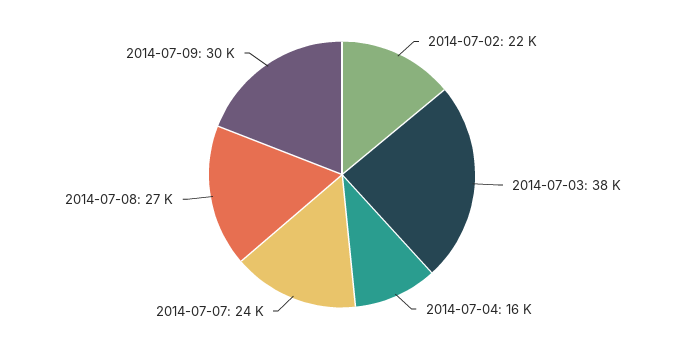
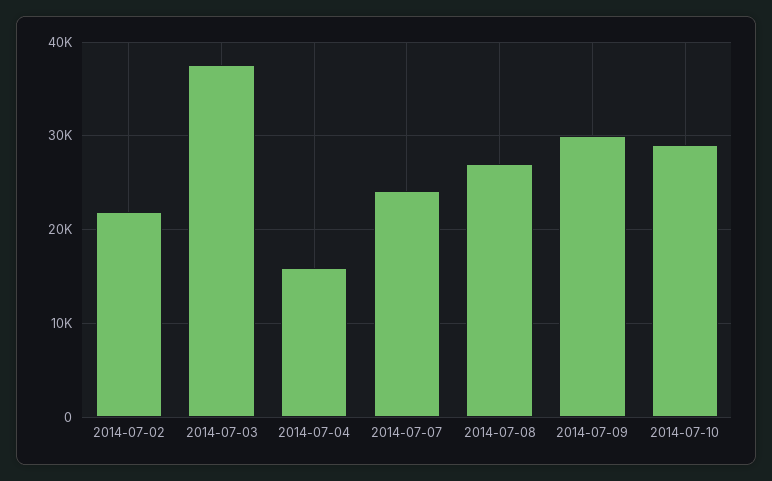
2014-07-10: none -> 29000

